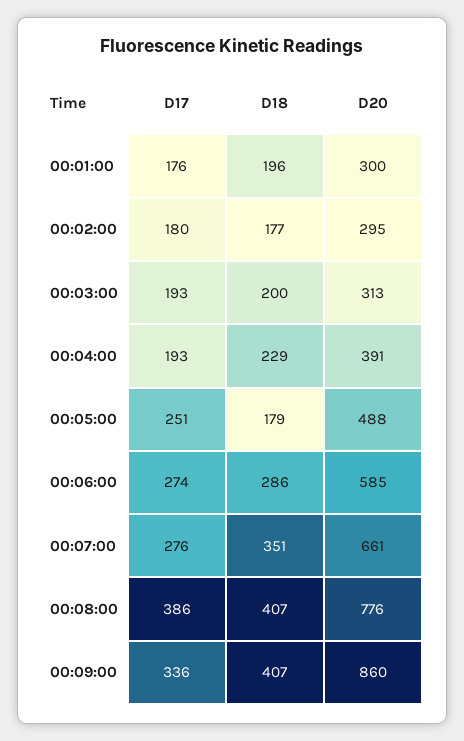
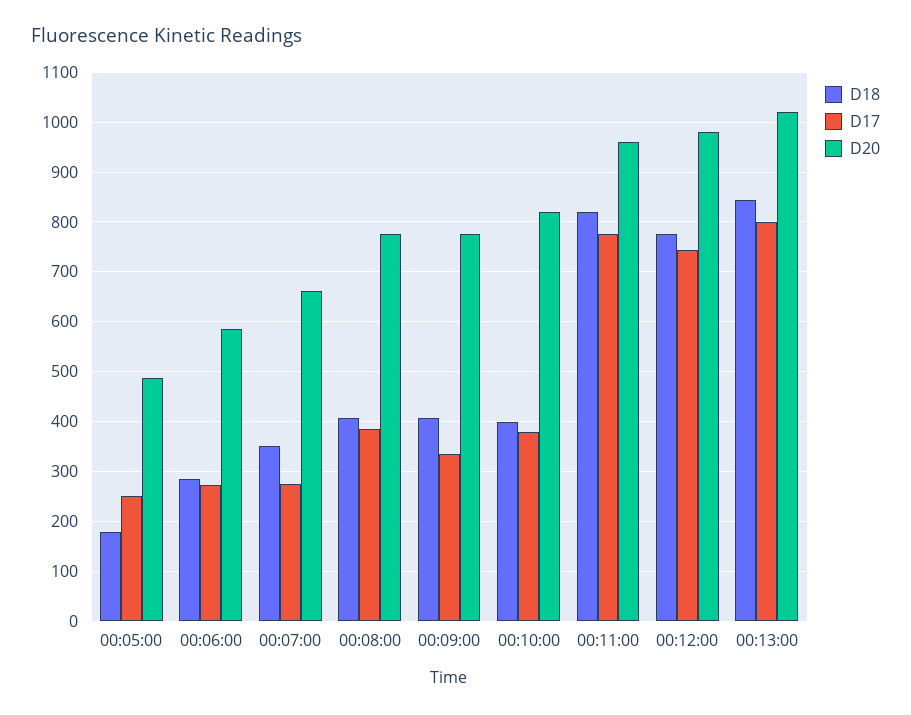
D17, 00:01:00: 176 -> none
D18, 00:01:00: 196 -> none
D20, 00:01:00: 300 -> none
D17, 00:02:00: 180 -> none
D18, 00:02:00: 177 -> none
D20, 00:02:00: 295 -> none
D17, 00:03:00: 193 -> none
D18, 00:03:00: 200 -> none
D20, 00:03:00: 313 -> none
D17, 00:04:00: 193 -> none
D18, 00:04:00: 229 -> none
D20, 00:04:00: 391 -> none
D20, 00:09:00: 860 -> 780
D18, 00:10:00: none -> 400
D17, 00:10:00: none -> 380
D20, 00:10:00: none -> 820
D18, 00:11:00: none -> 820
D17, 00:11:00: none -> 780
D20, 00:11:00: none -> 960
D18, 00:12:00: none -> 780
D17, 00:12:00: none -> 740
D20, 00:12:00: none -> 980
D18, 00:13:00: none -> 840
D17, 00:13:00: none -> 800
D20, 00:13:00: none -> 1020

